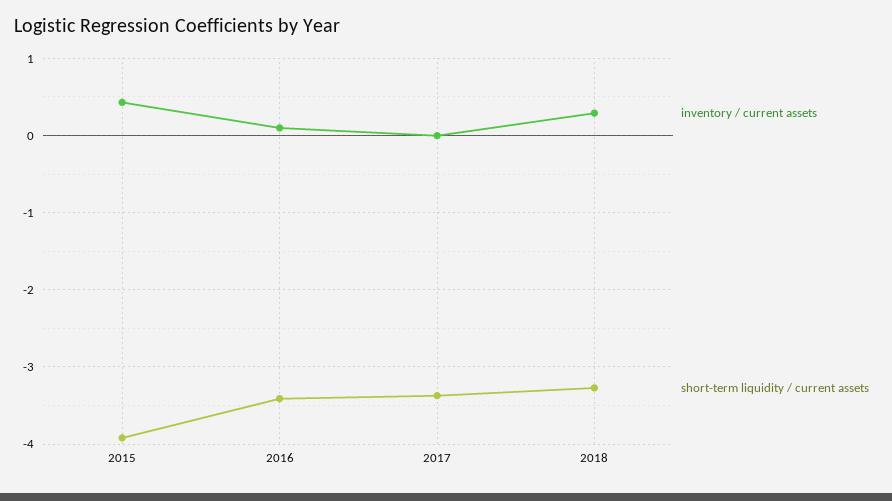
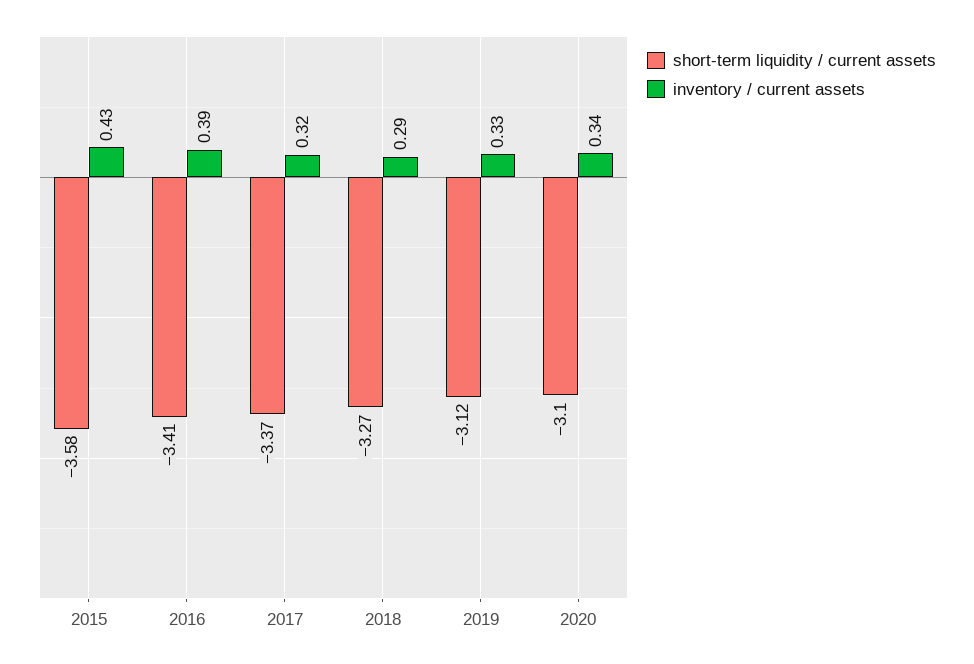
short-term liquidity / current assets, 2015: -3.9 -> -3.58
inventory / current assets, 2016: 0.1 -> 0.39
inventory / current assets, 2017: 0 -> 0.32
short-term liquidity / current assets, 2019: none -> -3.12
inventory / current assets, 2019: none -> 0.33
short-term liquidity / current assets, 2020: none -> -3.1
inventory / current assets, 2020: none -> 0.34

